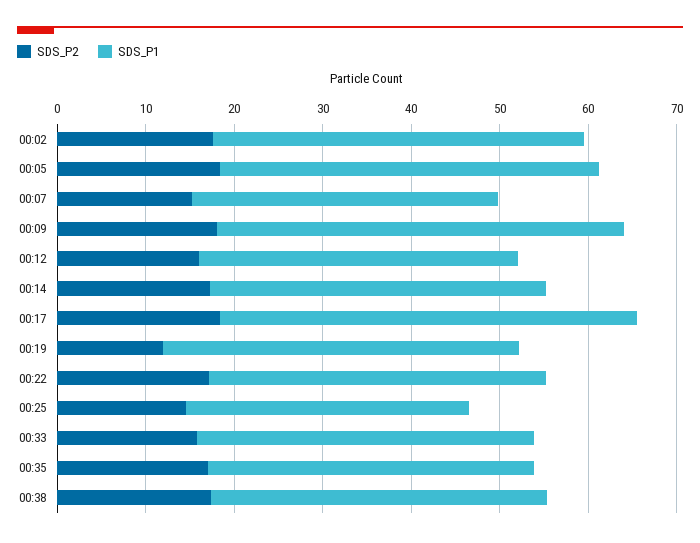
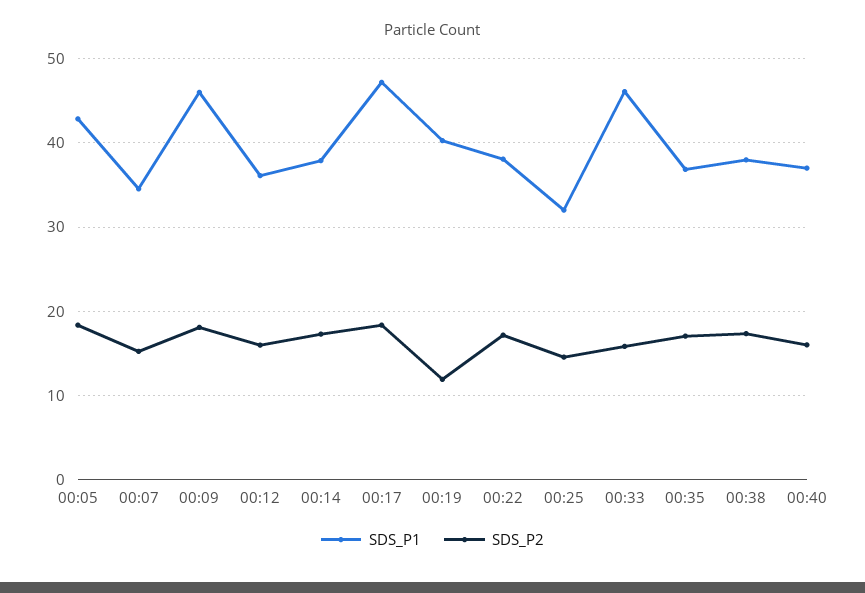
SDS_P2, 00:02: 18 -> none
SDS_P1, 00:02: 42 -> none
SDS_P1, 00:33: 38 -> 46
SDS_P1, 00:40: none -> 37
SDS_P2, 00:40: none -> 16

